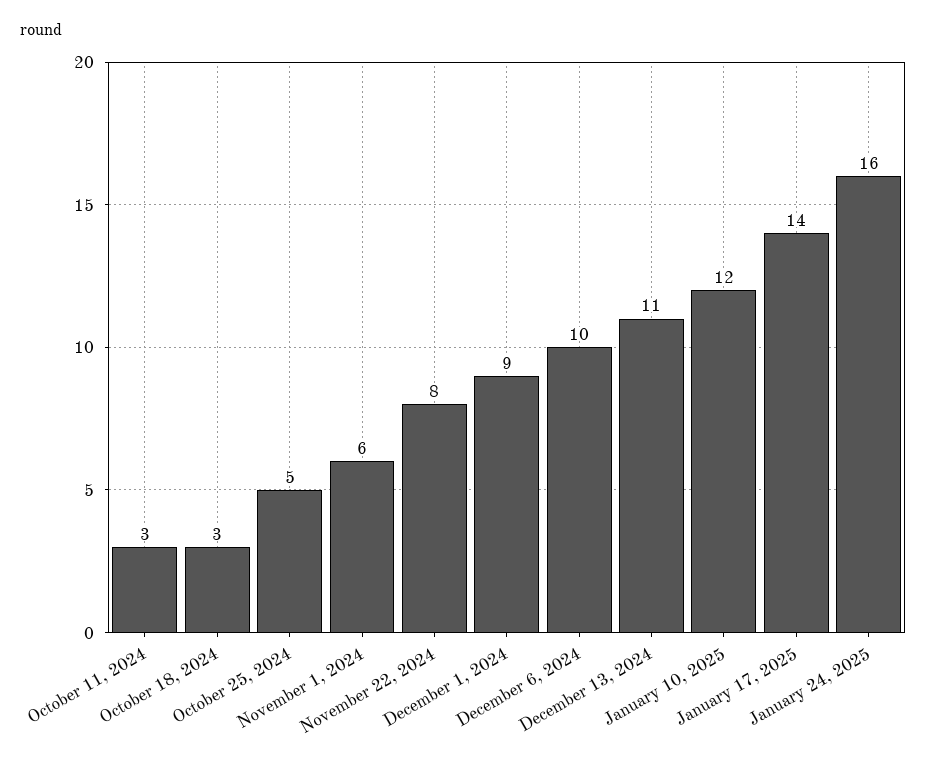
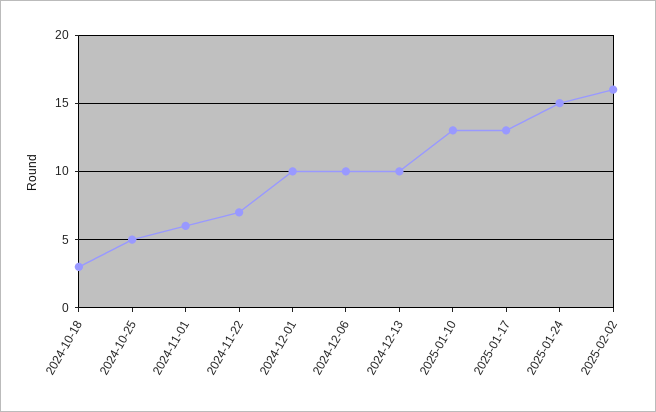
October 11, 2024: 3 -> none
November 22, 2024: 8 -> 7
December 1, 2024: 9 -> 10
December 13, 2024: 11 -> 10
January 10, 2025: 12 -> 13
January 17, 2025: 14 -> 13
January 24, 2025: 16 -> 15
2025-02-02: none -> 16

